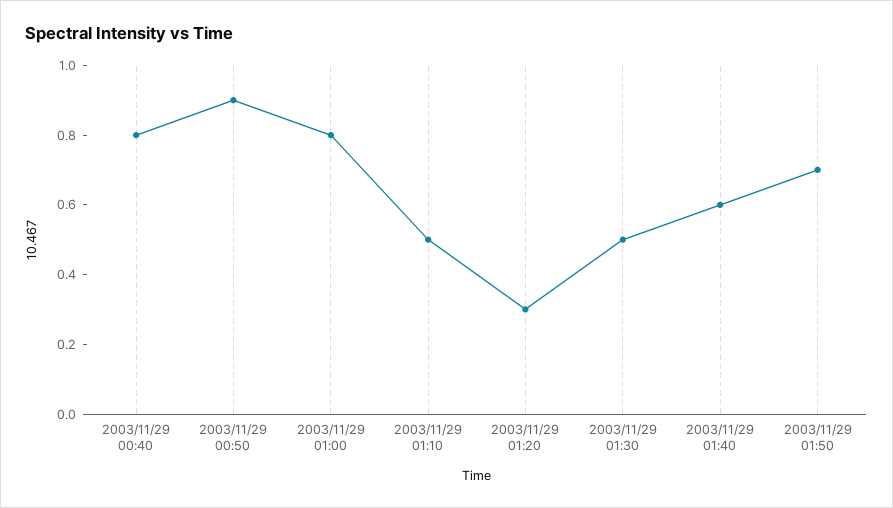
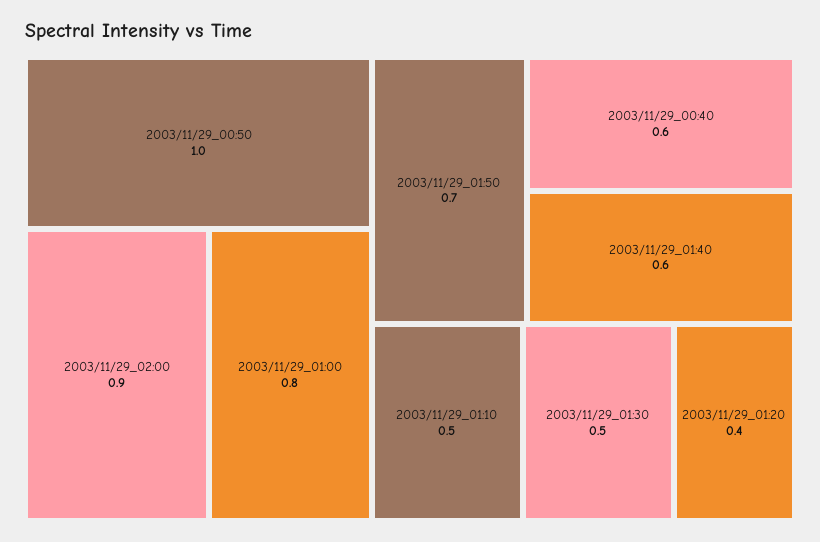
2003/11/29 00:40: 0.8 -> 0.6
2003/11/29 00:50: 0.9 -> 1
2003/11/29 01:20: 0.3 -> 0.4
2003/11/29_02:00: none -> 0.9

